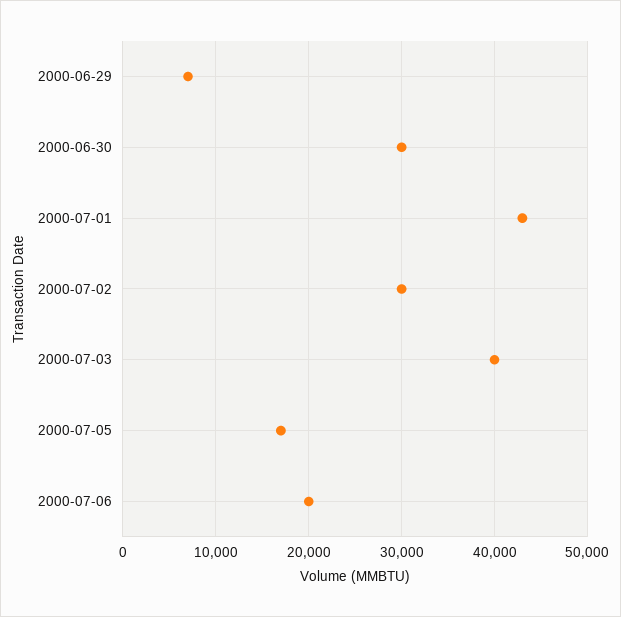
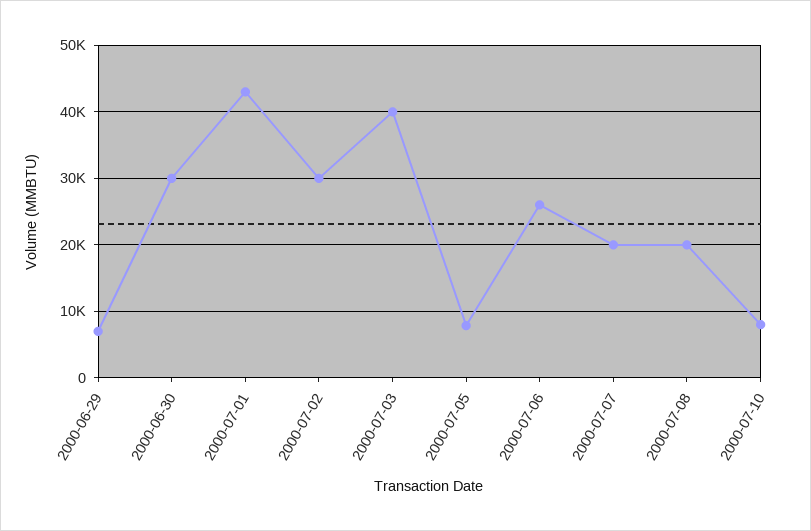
2000-07-05: 17000 -> 8000
2000-07-06: 20000 -> 26000
2000-07-07: none -> 20000
2000-07-08: none -> 20000
2000-07-10: none -> 8000

